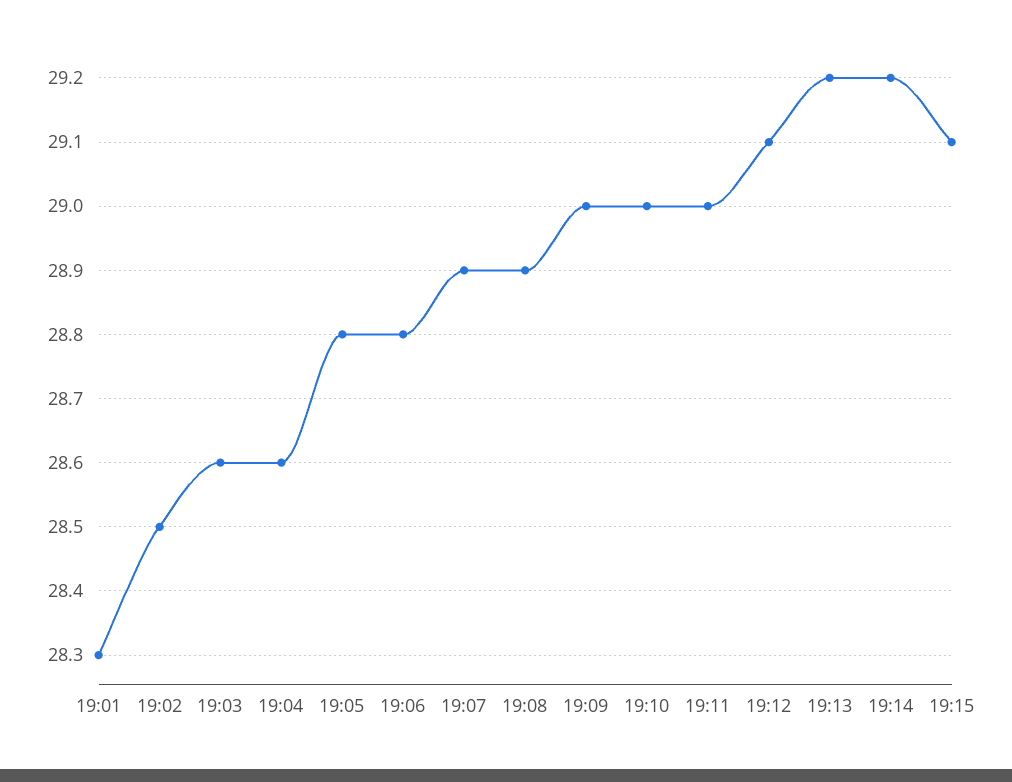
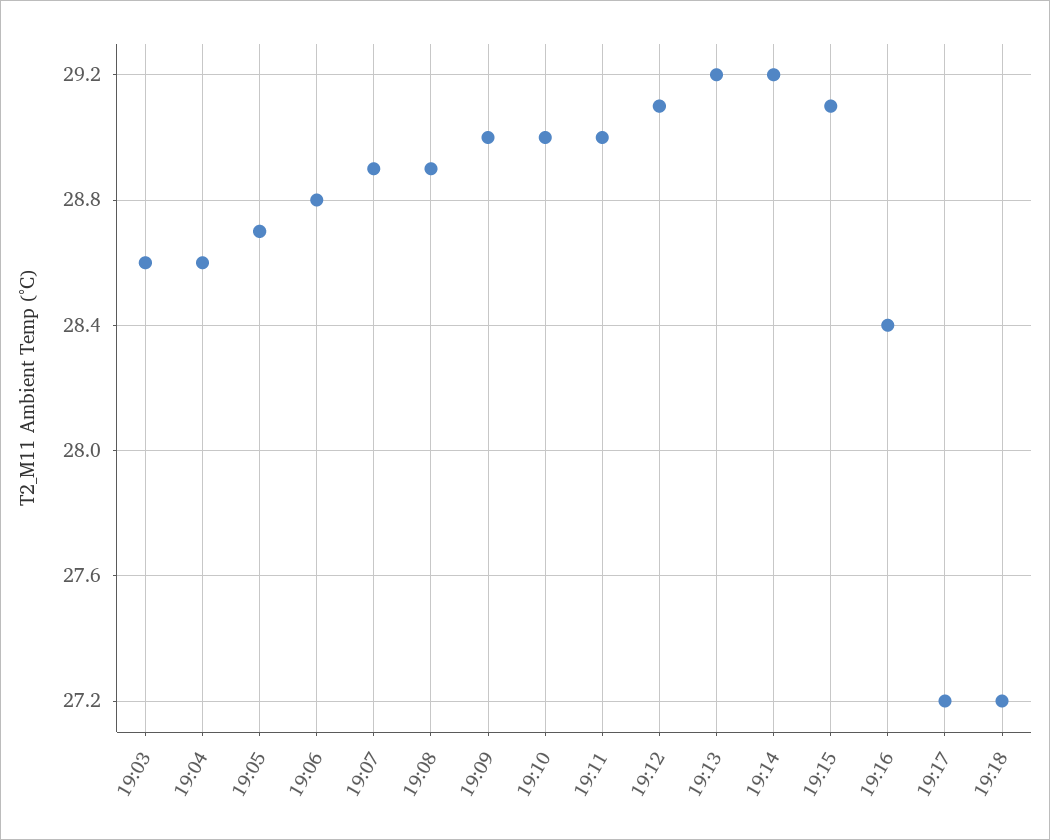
19:01: 28.3 -> none
19:02: 28.5 -> none
19:05: 28.8 -> 28.7
19:16: none -> 28.4
19:17: none -> 27.2
19:18: none -> 27.2

